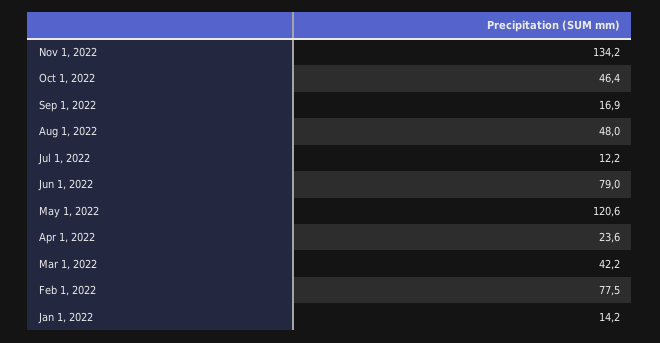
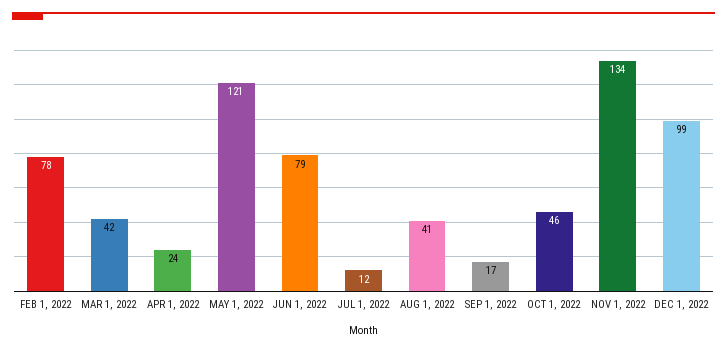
Aug 1, 2022: 48 -> 41
Jan 1, 2022: 14.2 -> none
DEC 1, 2022: none -> 99

